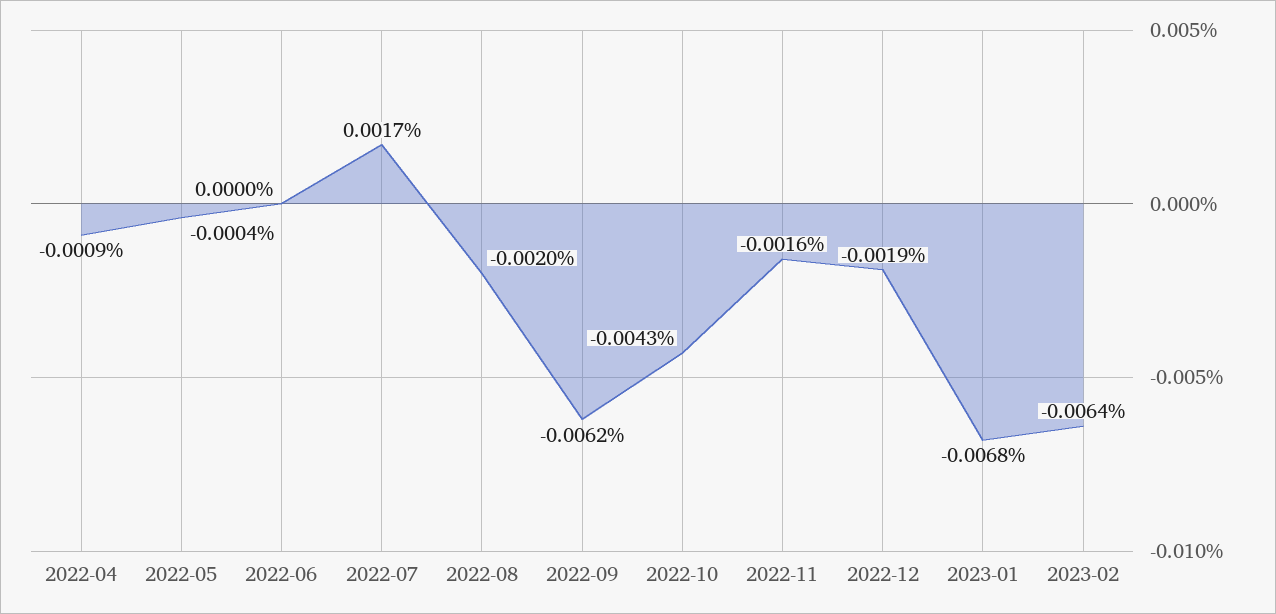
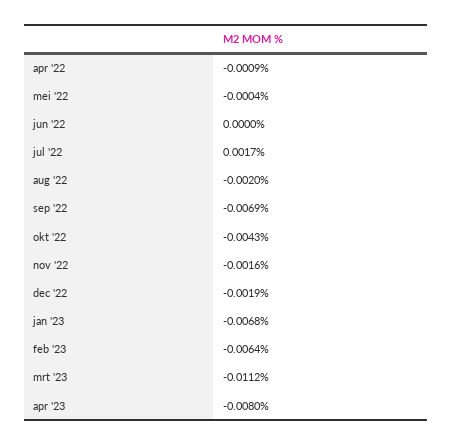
2022-09: -0.0062 -> -0.0069
mrt '23: none -> -0.0112
apr '23: none -> -0.008

